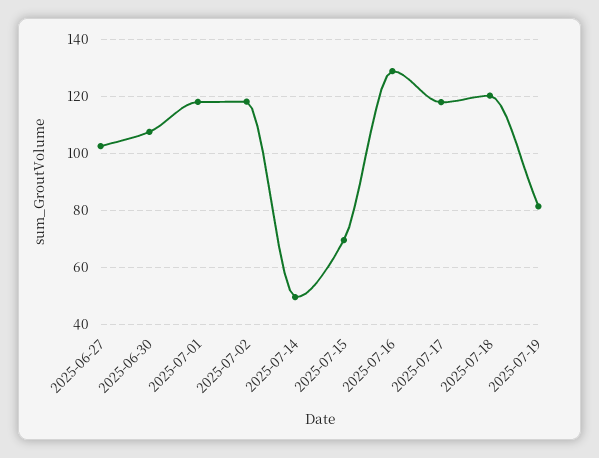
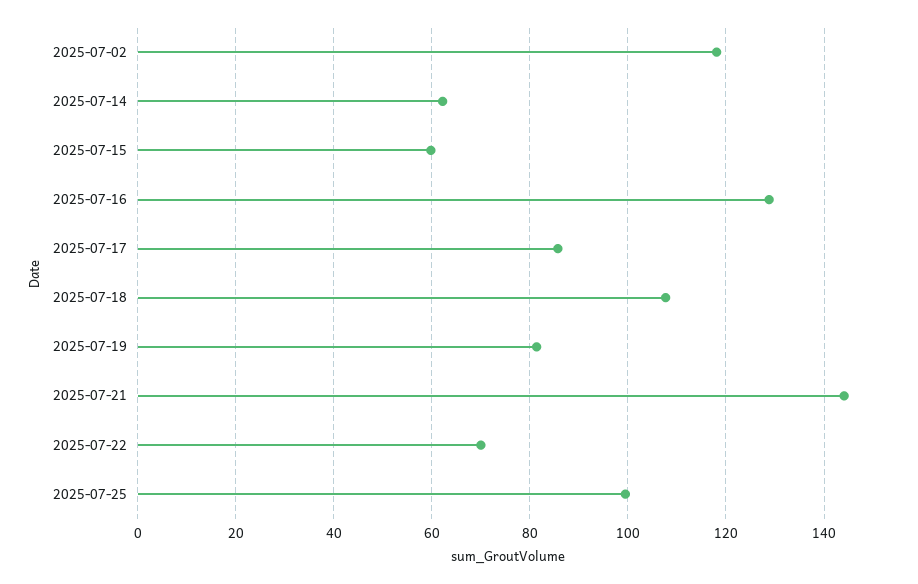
2025-06-27: 102.5 -> none
2025-06-30: 107.5 -> none
2025-07-01: 117.5 -> none
2025-07-14: 50 -> 62
2025-07-15: 70 -> 60
2025-07-17: 117.5 -> 86
2025-07-18: 120 -> 108
2025-07-21: none -> 144
2025-07-22: none -> 70
2025-07-25: none -> 100

